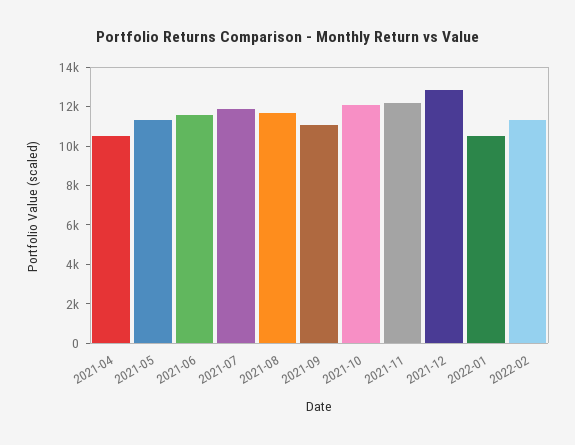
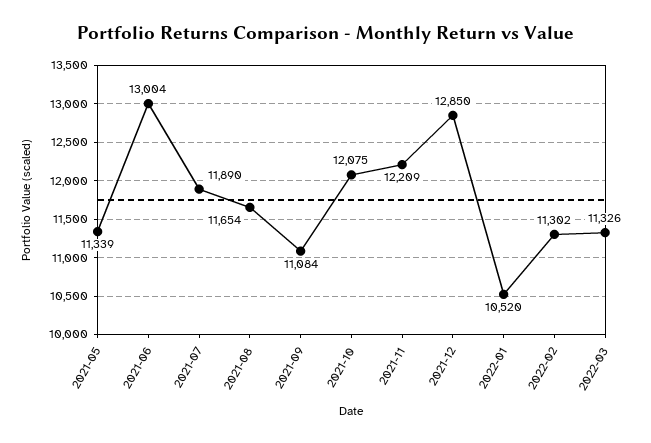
2021-04: 10500 -> none
2021-06: 11500 -> 13004
2022-03: none -> 11326

